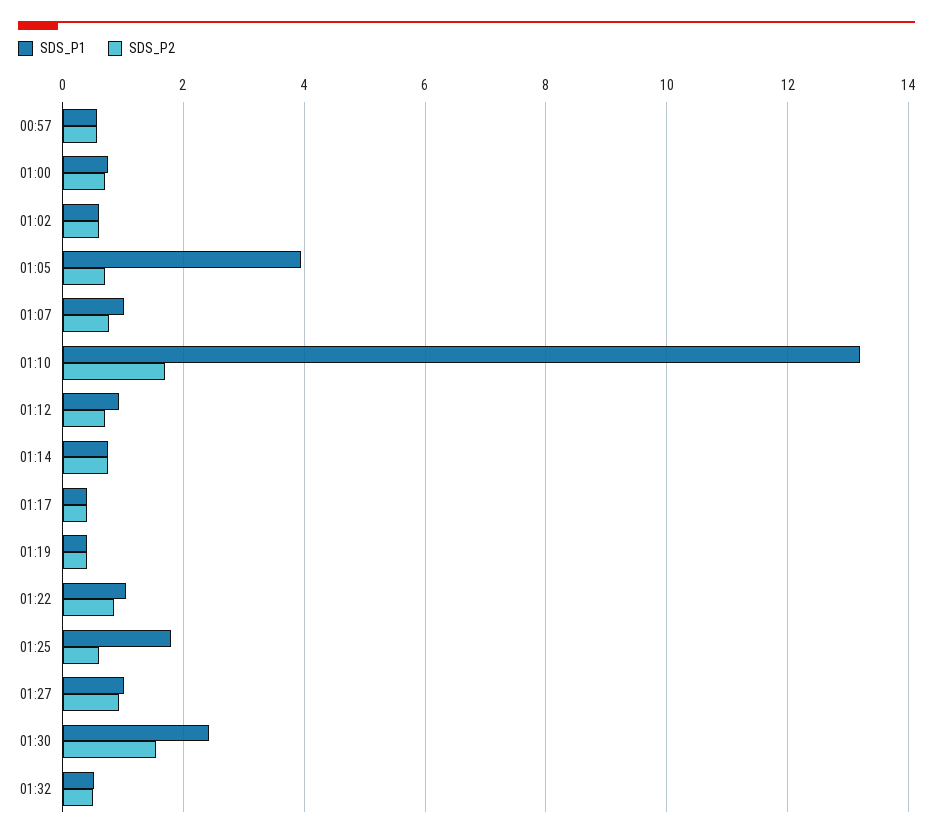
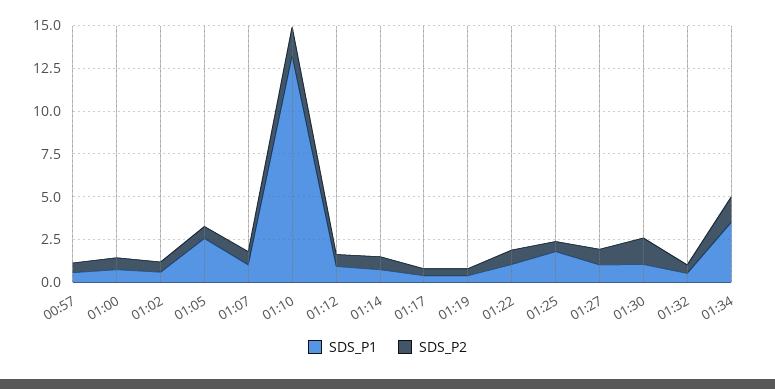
SDS_P1, 01:05: 4 -> 2.5
SDS_P1, 01:30: 2.4 -> 1
SDS_P1, 01:34: none -> 3.5
SDS_P2, 01:34: none -> 1.5

